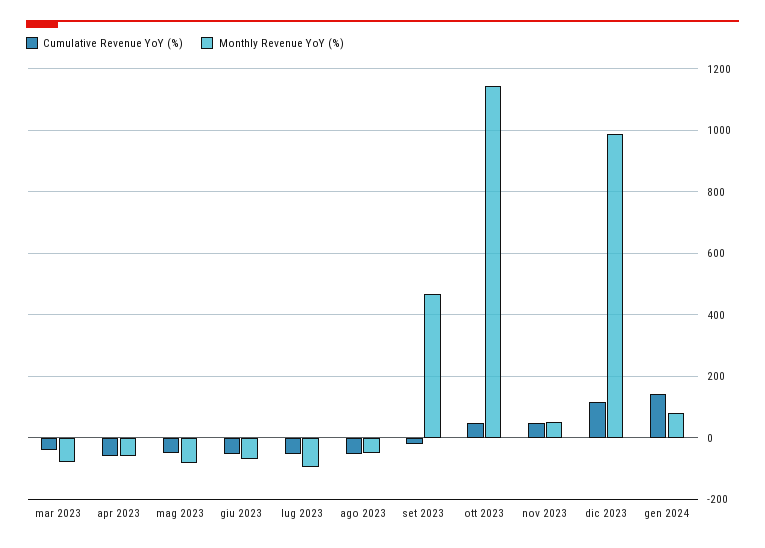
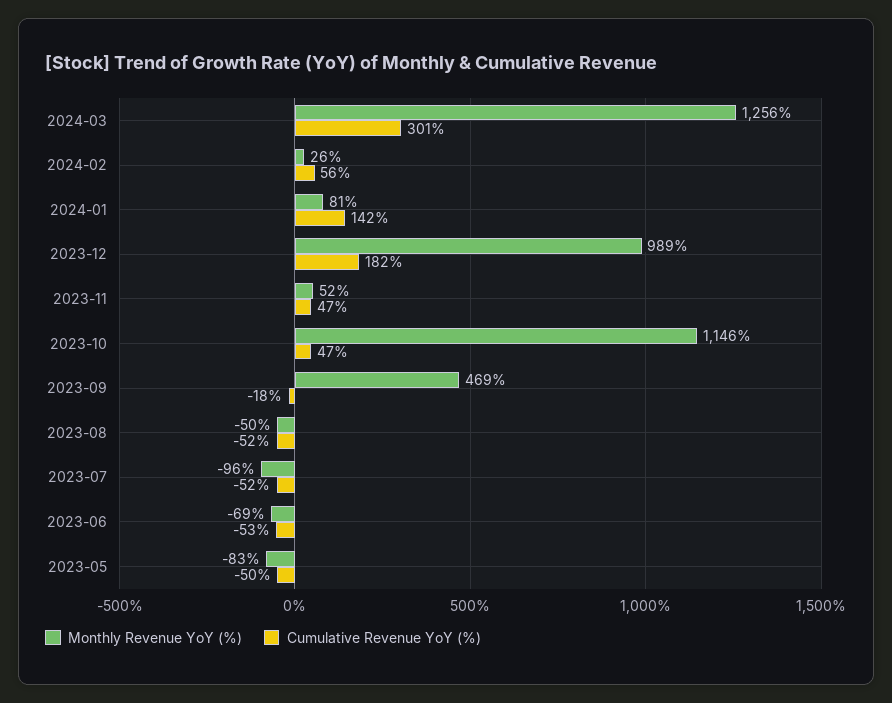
Cumulative Revenue YoY (%), mar 2023: -40 -> none
Monthly Revenue YoY (%), mar 2023: -80 -> none
Cumulative Revenue YoY (%), apr 2023: -60 -> none
Monthly Revenue YoY (%), apr 2023: -60 -> none
Cumulative Revenue YoY (%), dic 2023: 120 -> 182
Monthly Revenue YoY (%), 2024-03: none -> 1256
Cumulative Revenue YoY (%), 2024-03: none -> 301
Monthly Revenue YoY (%), 2024-02: none -> 26
Cumulative Revenue YoY (%), 2024-02: none -> 56

